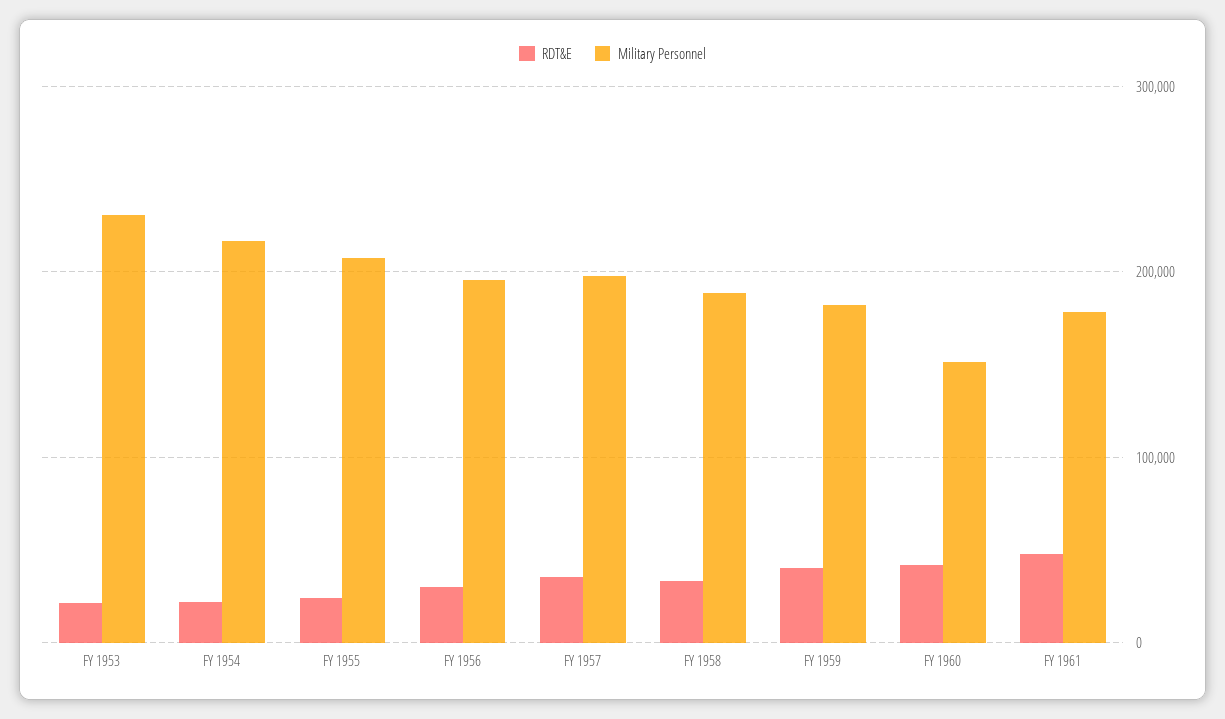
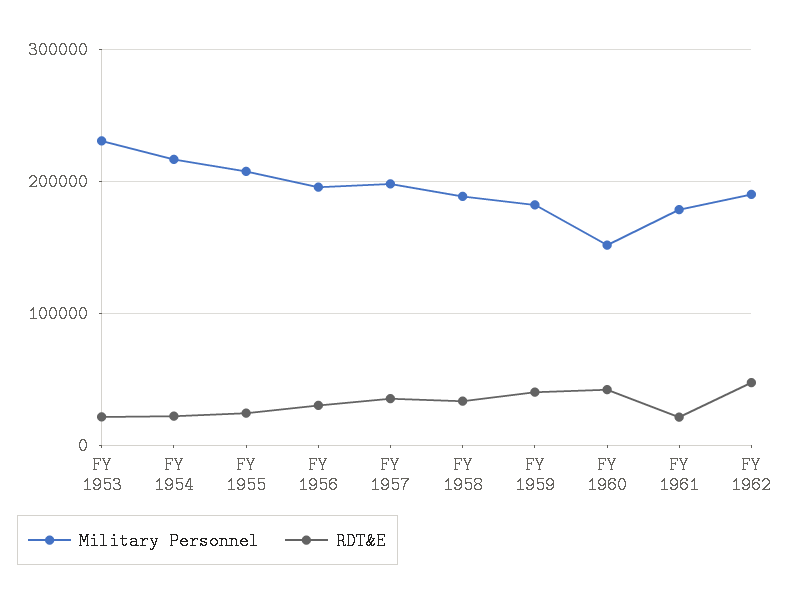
RDT&E, FY 1961: 50000 -> 20000
Military Personnel, FY 1962: none -> 190000
RDT&E, FY 1962: none -> 50000

